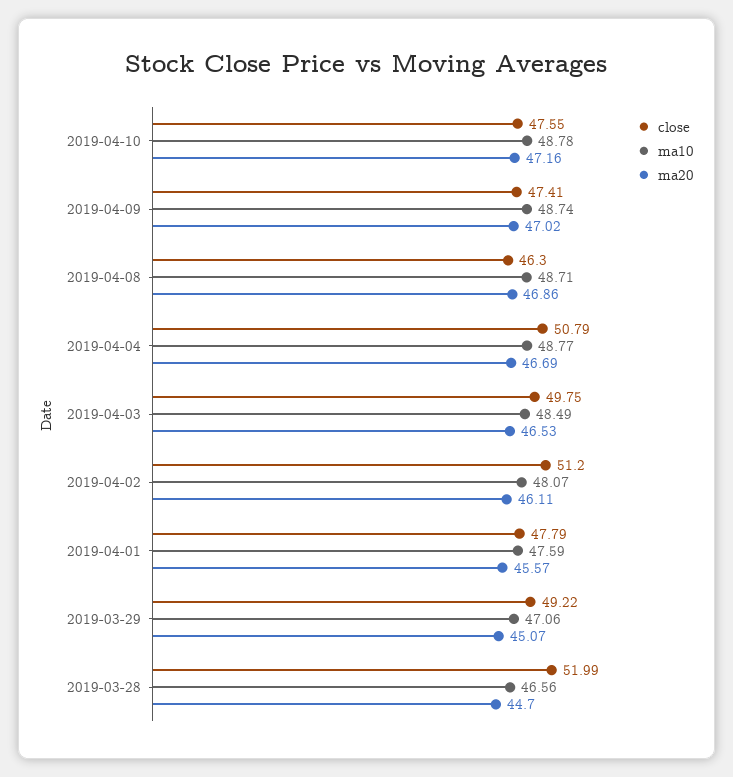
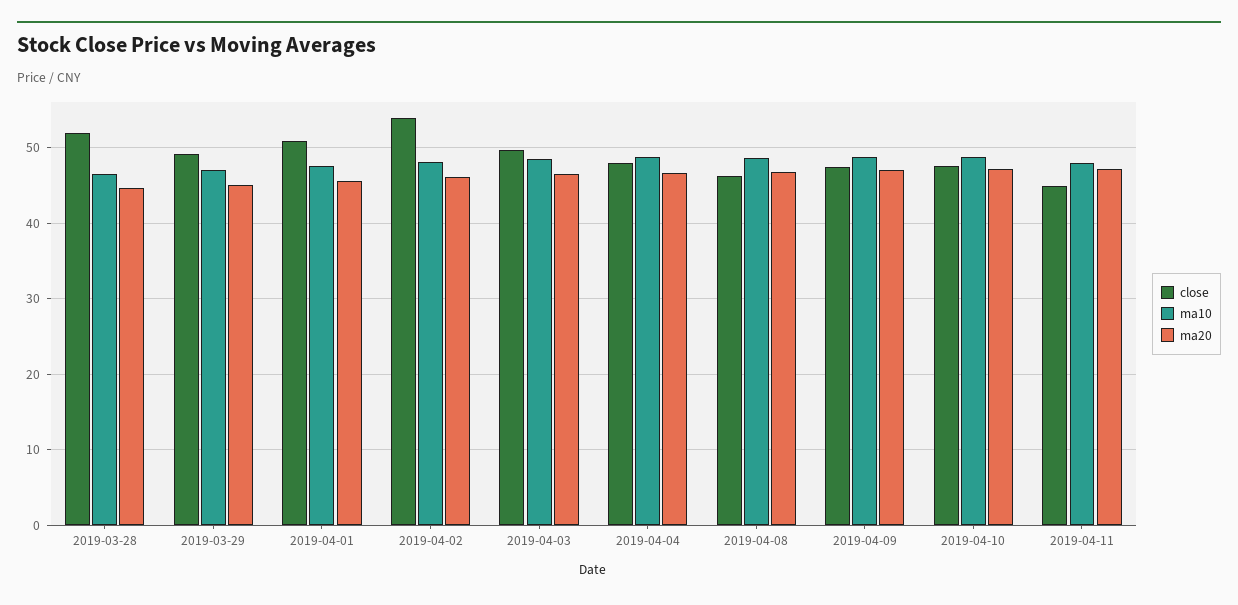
close, 2019-04-04: 50.79 -> 48
close, 2019-04-02: 51.2 -> 54
close, 2019-04-01: 47.79 -> 51
close, 2019-04-11: none -> 45
ma10, 2019-04-11: none -> 48
ma20, 2019-04-11: none -> 47

